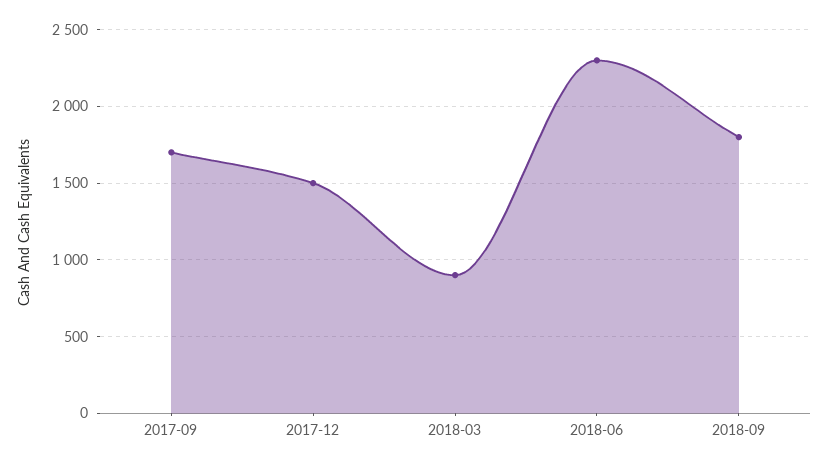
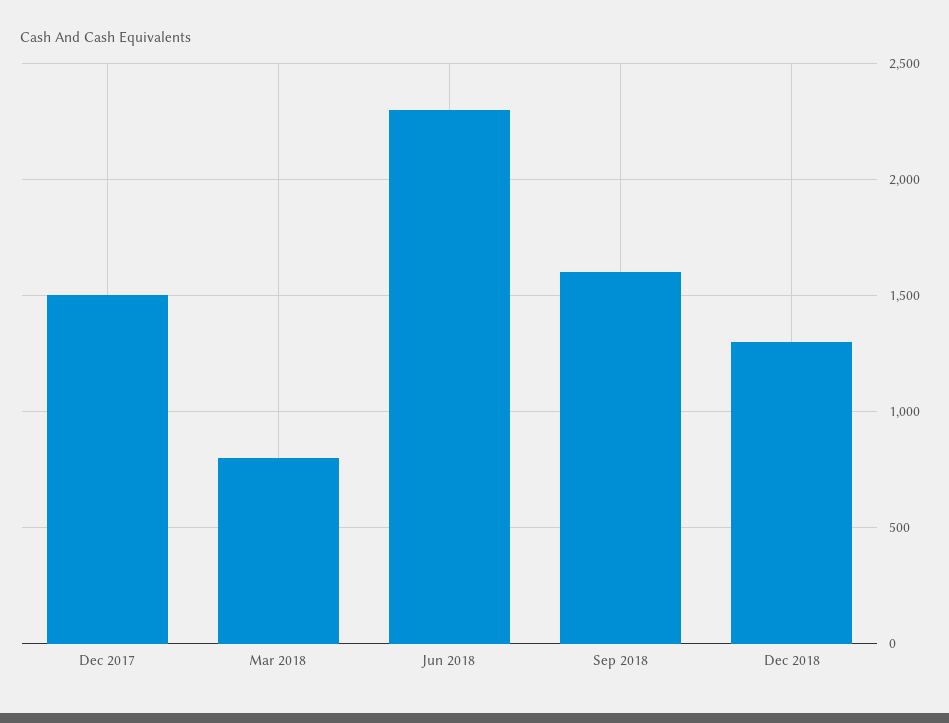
2017-09: 1700 -> none
2018-03: 900 -> 800
2018-09: 1800 -> 1600
Dec 2018: none -> 1300

